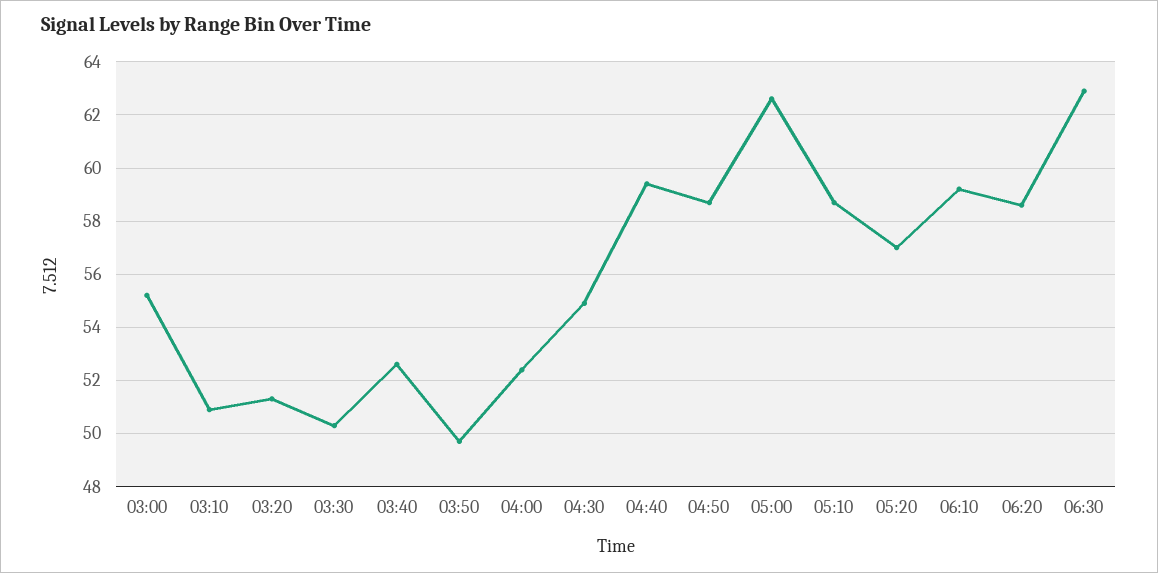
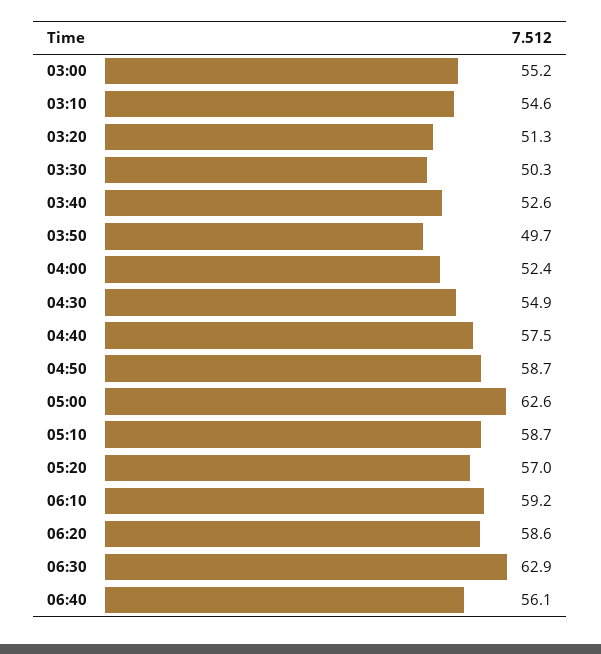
03:10: 51 -> 54.6
04:40: 59.5 -> 57.5
06:40: none -> 56.1

